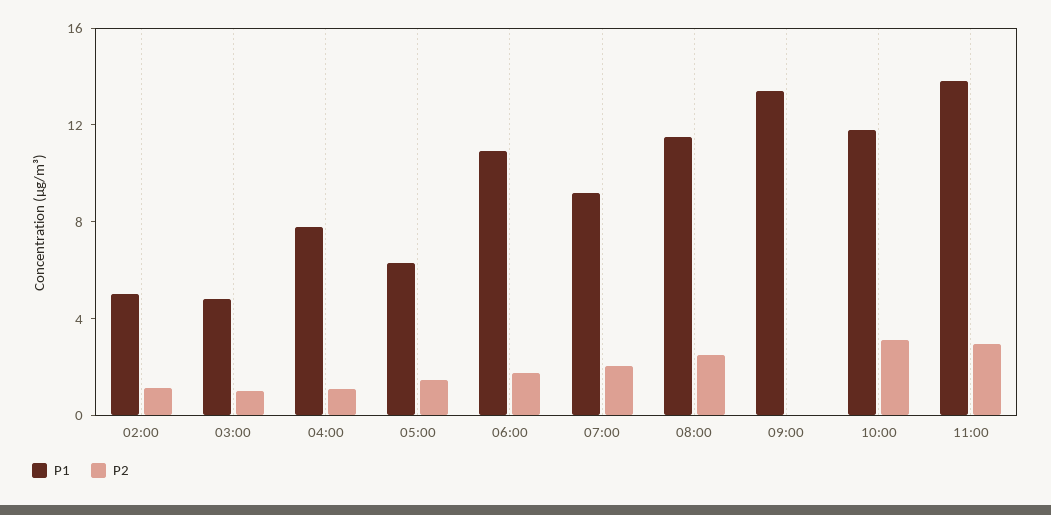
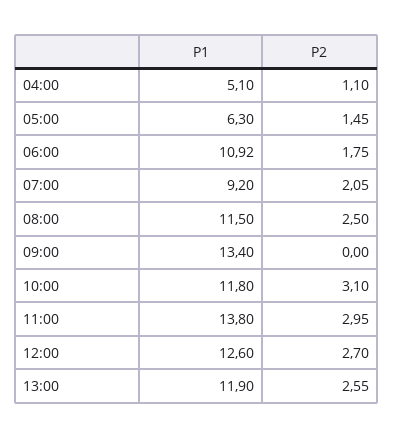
P1, 02:00: 5 -> none
P2, 02:00: 1 -> none
P1, 03:00: 5 -> none
P2, 03:00: 1 -> none
P1, 04:00: 8 -> 5.1
P1, 12:00: none -> 12.6
P2, 12:00: none -> 2.7
P1, 13:00: none -> 11.9
P2, 13:00: none -> 2.55

